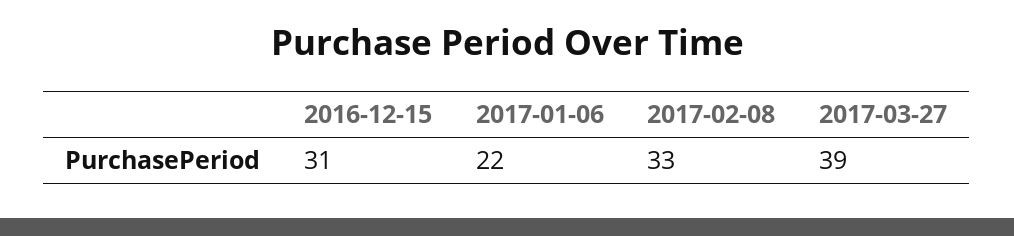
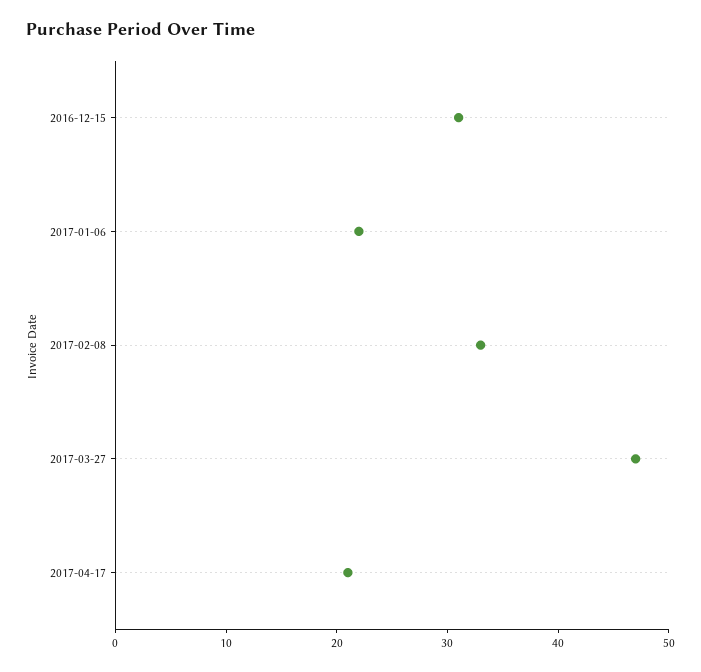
2017-03-27: 39 -> 47
2017-04-17: none -> 21

